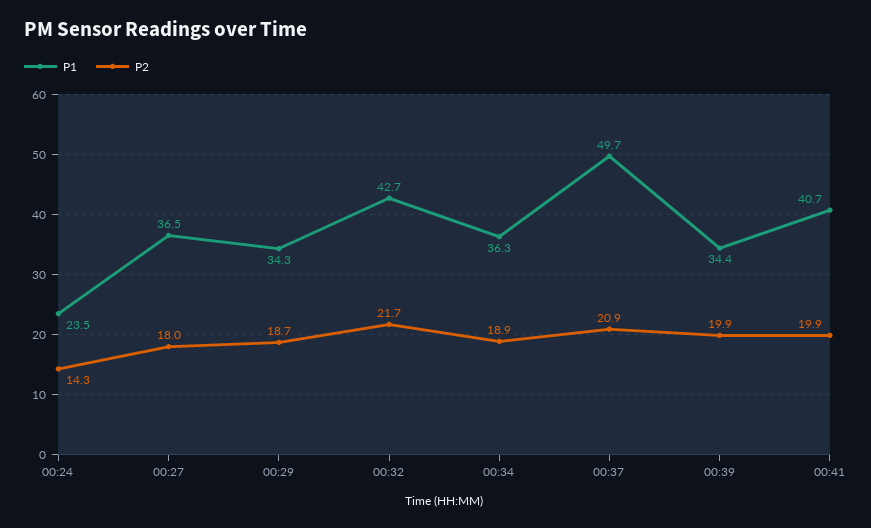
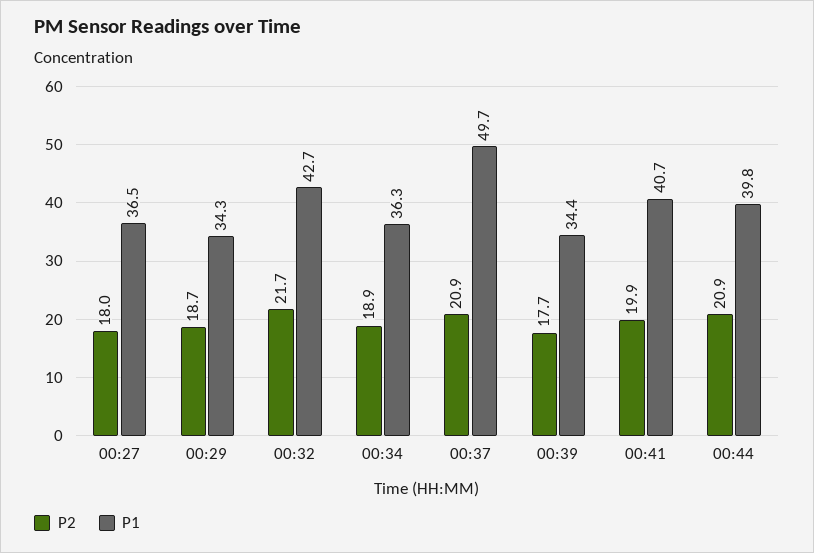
P1, 00:24: 23.5 -> none
P2, 00:24: 14.3 -> none
P2, 00:39: 19.9 -> 17.7
P2, 00:44: none -> 20.9
P1, 00:44: none -> 39.8

